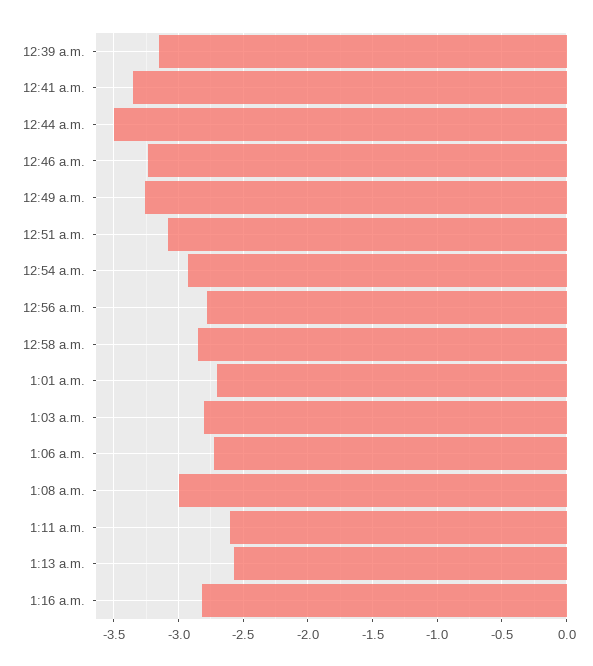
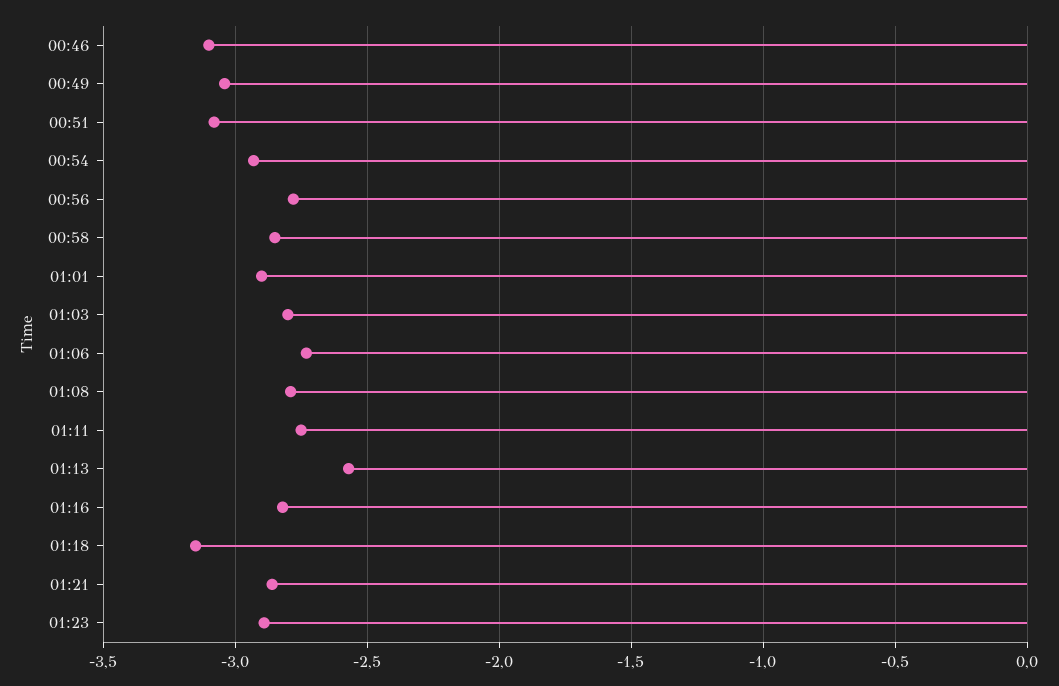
12:39 a.m.: -3.15 -> none
12:41 a.m.: -3.35 -> none
12:44 a.m.: -3.5 -> none
12:46 a.m.: -3.25 -> -3.1
12:49 a.m.: -3.25 -> -3.05
1:01 a.m.: -2.7 -> -2.9
1:08 a.m.: -3 -> -2.8
1:11 a.m.: -2.6 -> -2.75
01:18: none -> -3.15
01:21: none -> -2.85
01:23: none -> -2.9

